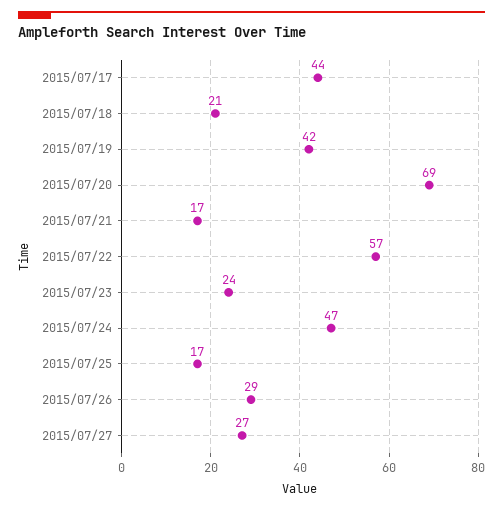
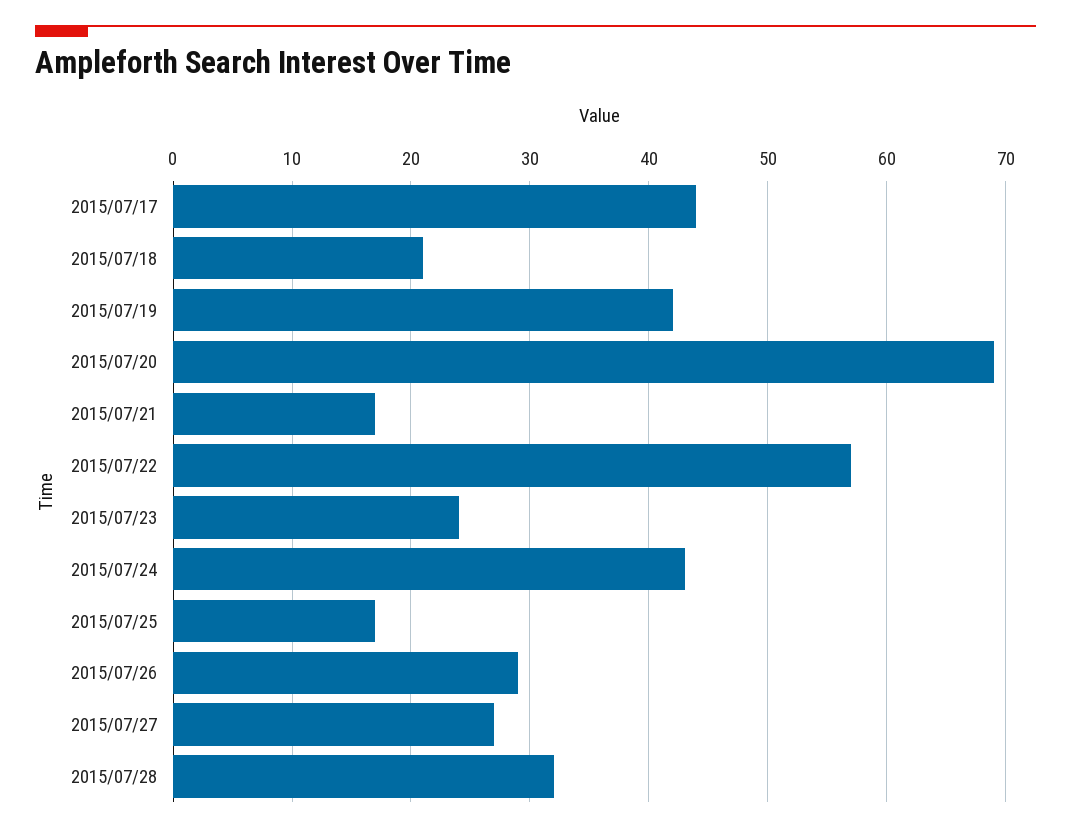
2015/07/24: 47 -> 43
2015/07/28: none -> 32

